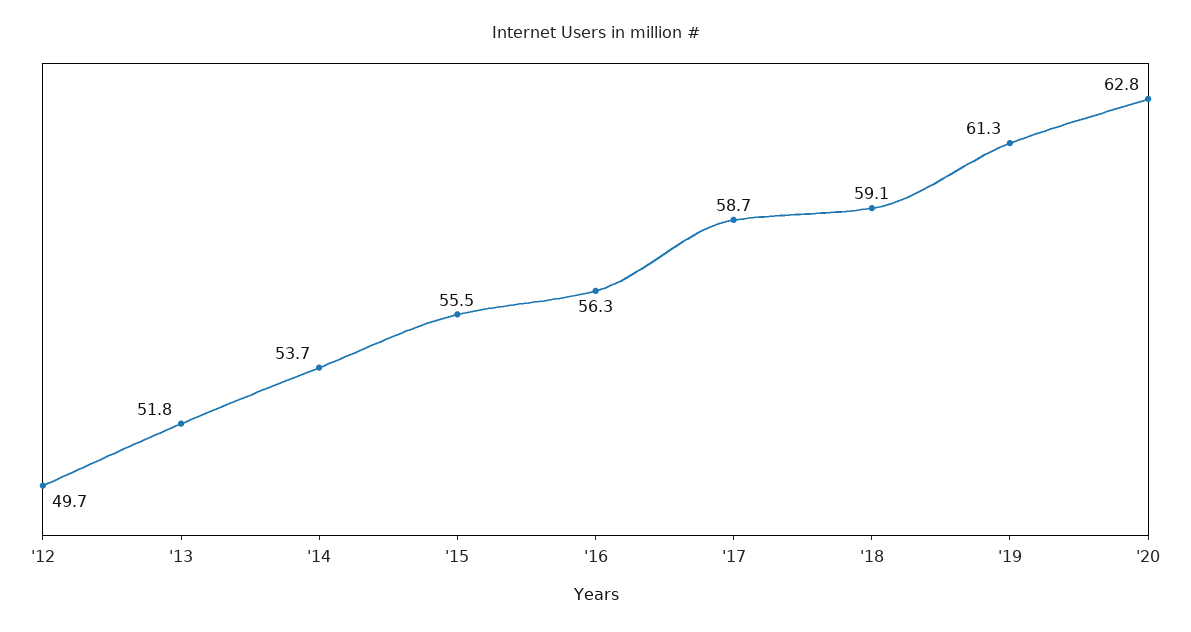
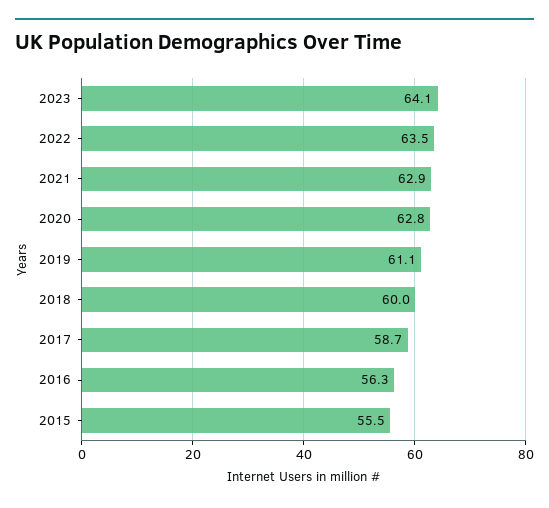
'12: 49.7 -> none
'13: 51.8 -> none
'14: 53.7 -> none
'18: 59.1 -> 60
'19: 61.3 -> 61.1
2023: none -> 64.1
2022: none -> 63.5
2021: none -> 62.9

